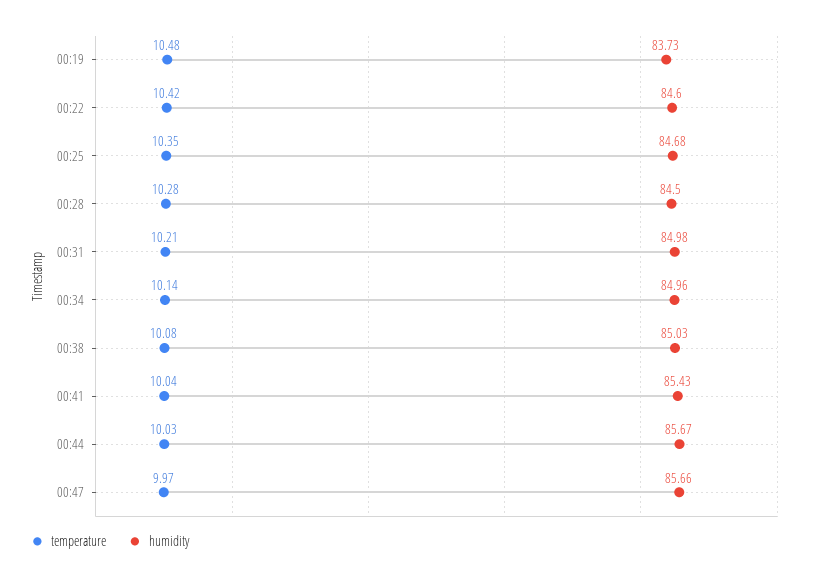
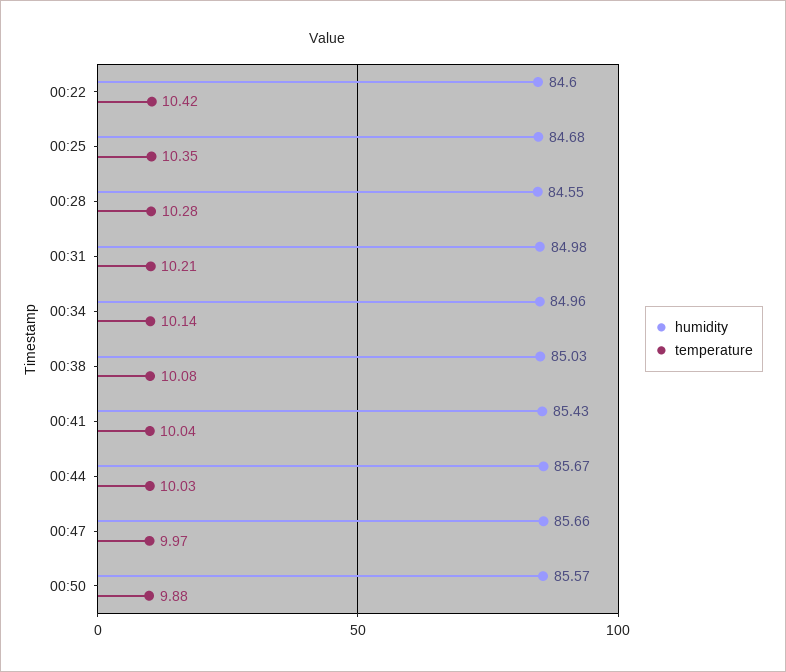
temperature, 00:19: 10.48 -> none
humidity, 00:19: 83.73 -> none
humidity, 00:28: 84.5 -> 84.55
humidity, 00:50: none -> 85.57
temperature, 00:50: none -> 9.88

